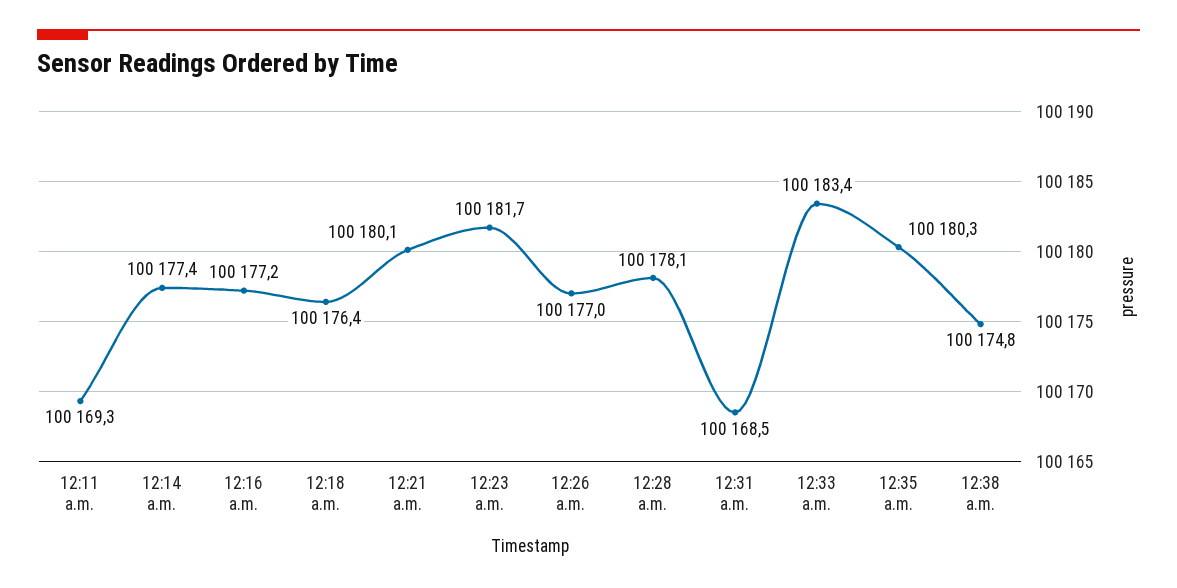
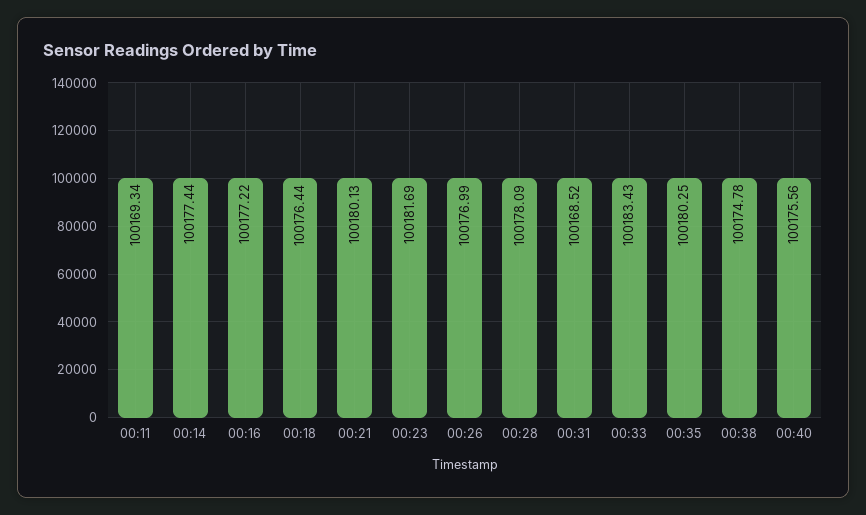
00:40: none -> 100175.56

